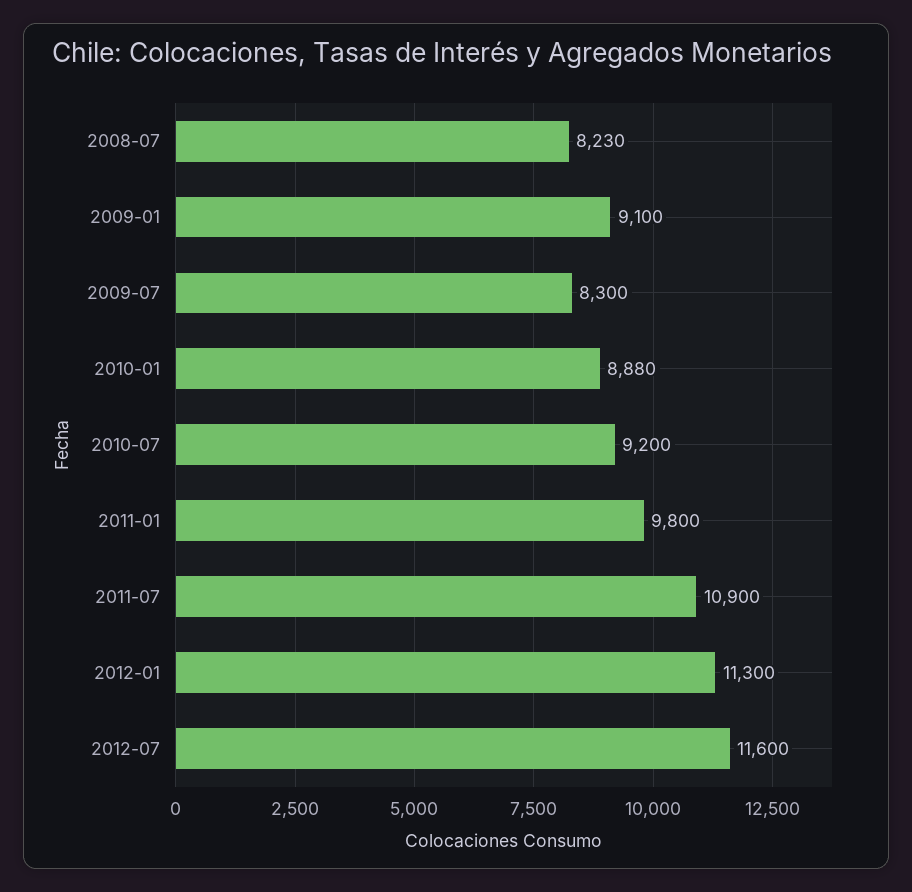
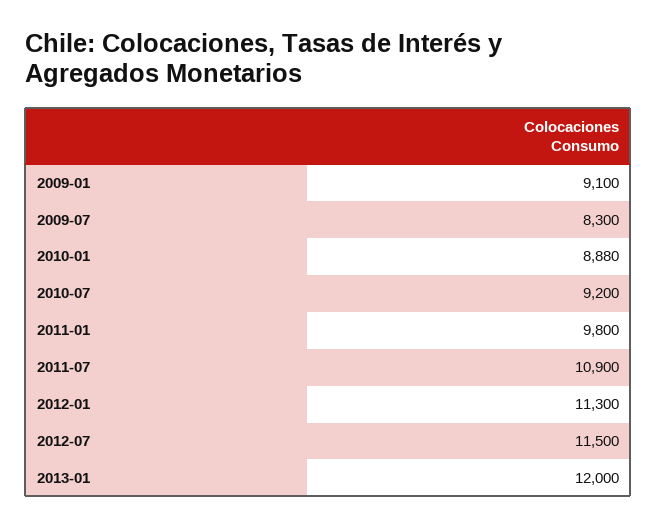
2008-07: 8230 -> none
2012-07: 11600 -> 11500
2013-01: none -> 12000

